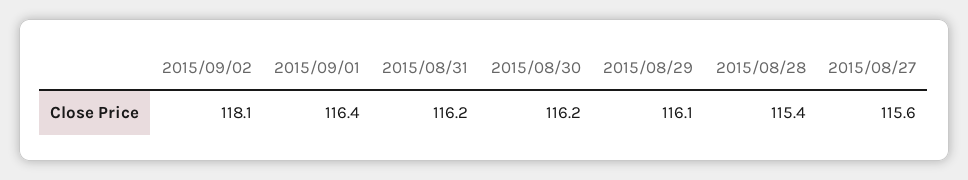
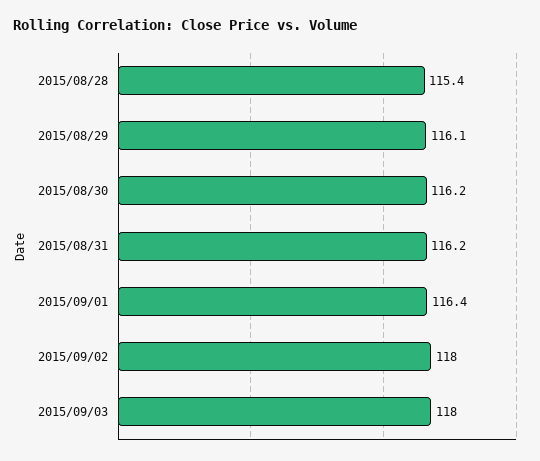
2015/09/02: 118.1 -> 118
2015/08/27: 115.6 -> none
2015/09/03: none -> 118

